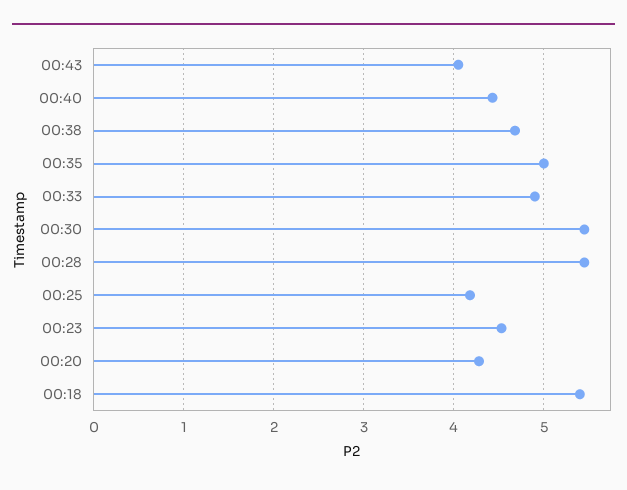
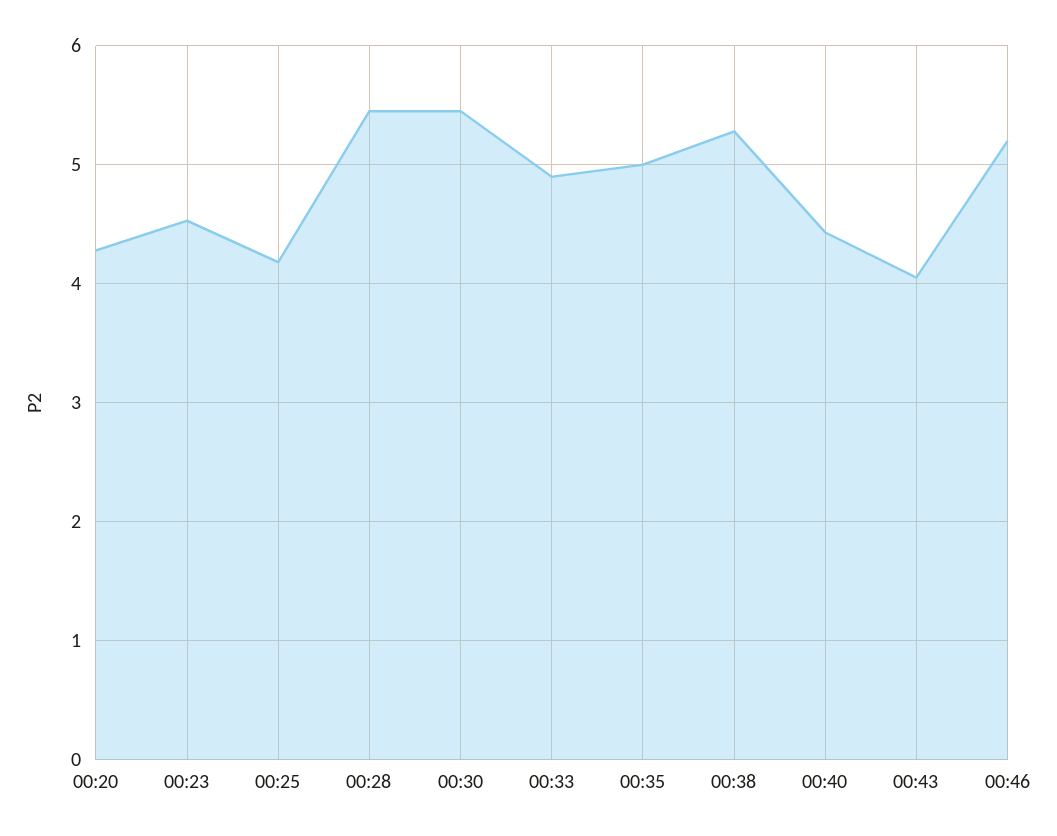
00:38: 4.7 -> 5.3
00:18: 5.4 -> none
00:46: none -> 5.2

